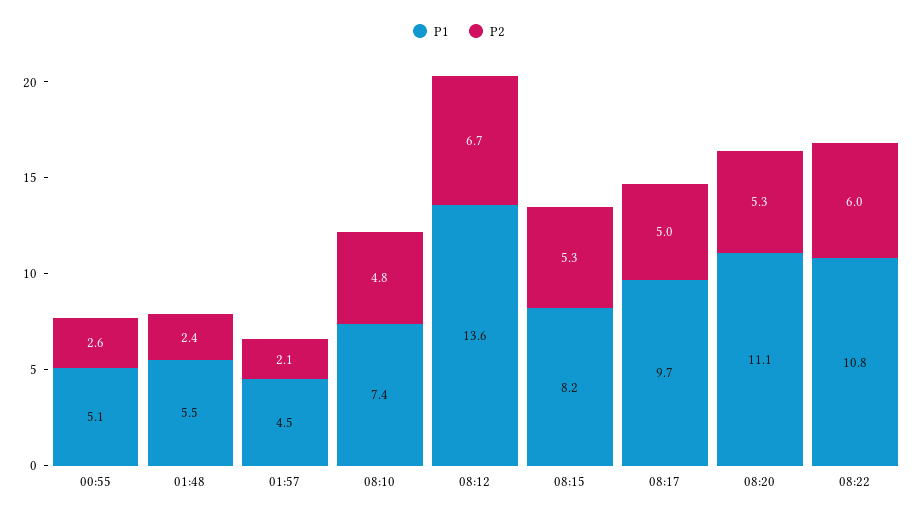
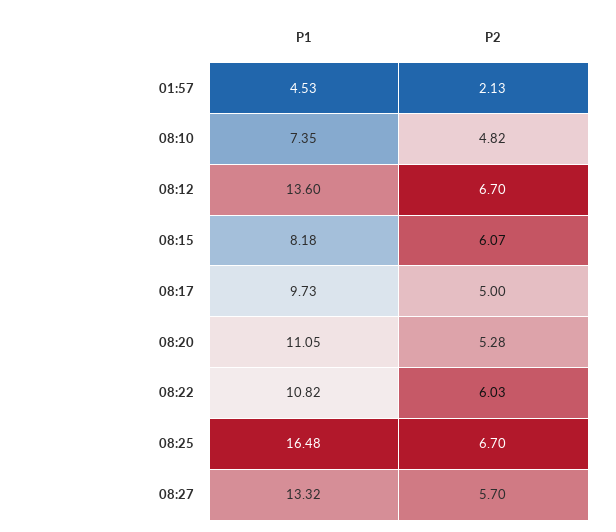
P1, 00:55: 5.1 -> none
P2, 00:55: 2.6 -> none
P1, 01:48: 5.5 -> none
P2, 01:48: 2.4 -> none
P2, 08:15: 5.3 -> 6.07
P1, 08:25: none -> 16.48
P2, 08:25: none -> 6.7
P1, 08:27: none -> 13.32
P2, 08:27: none -> 5.7

